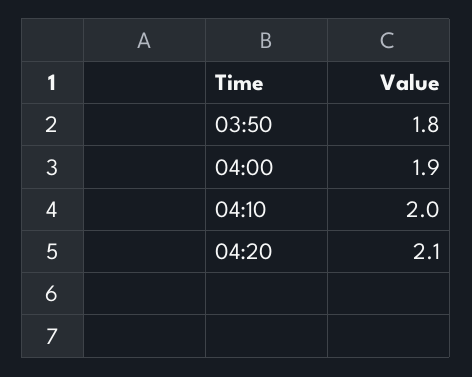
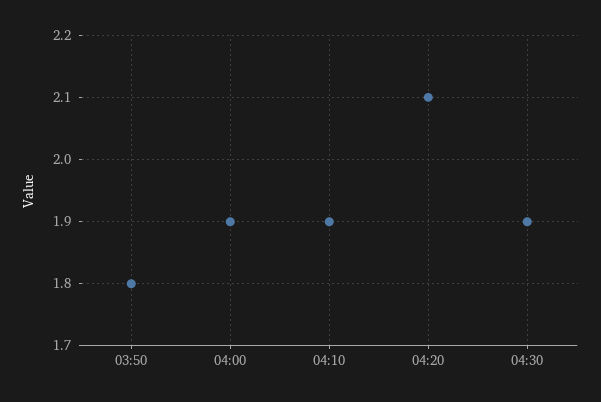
04:10: 2 -> 1.9
04:30: none -> 1.9

